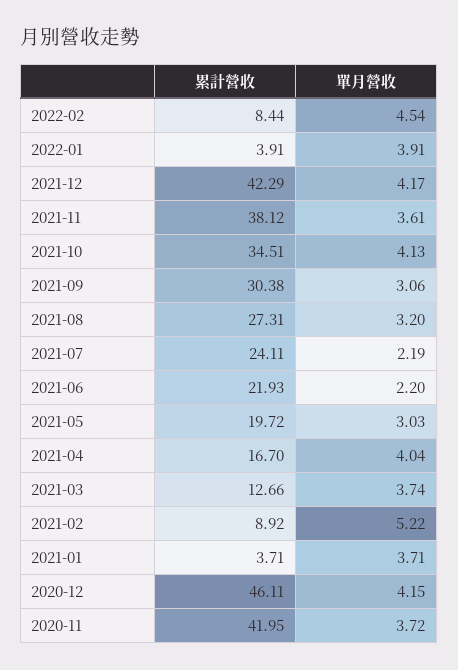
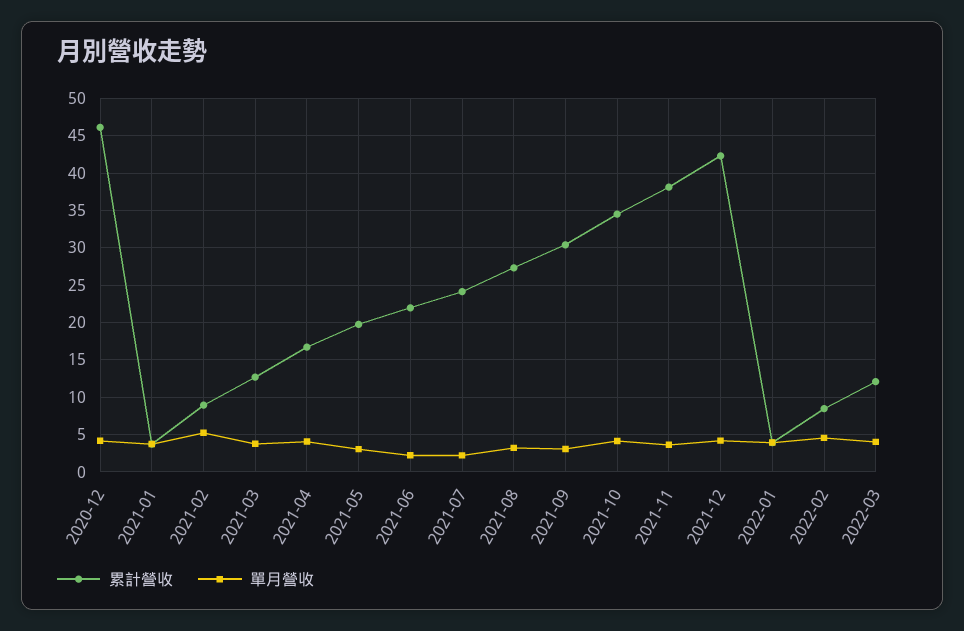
累計營收, 2020-11: 41.95 -> none
單月營收, 2020-11: 3.72 -> none
累計營收, 2022-03: none -> 12
單月營收, 2022-03: none -> 4

